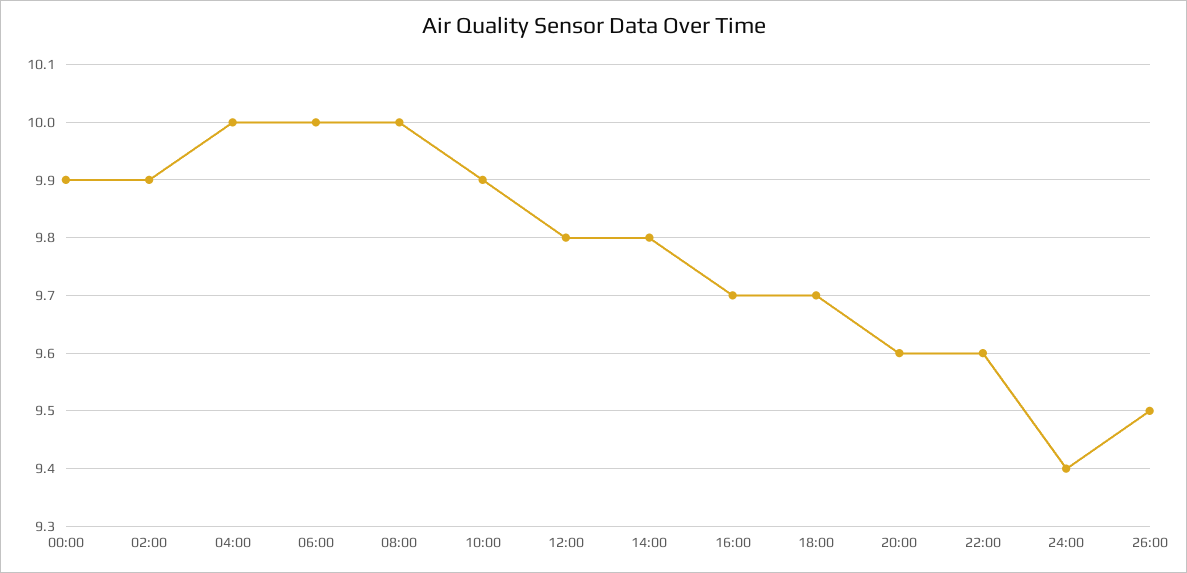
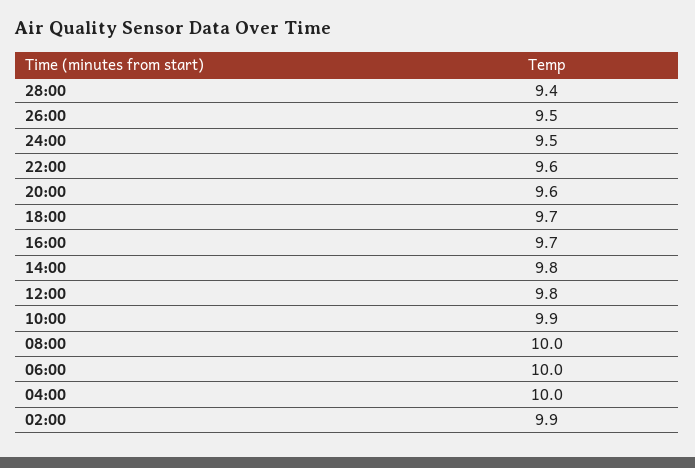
00:00: 9.9 -> none
24:00: 9.4 -> 9.5
28:00: none -> 9.4

